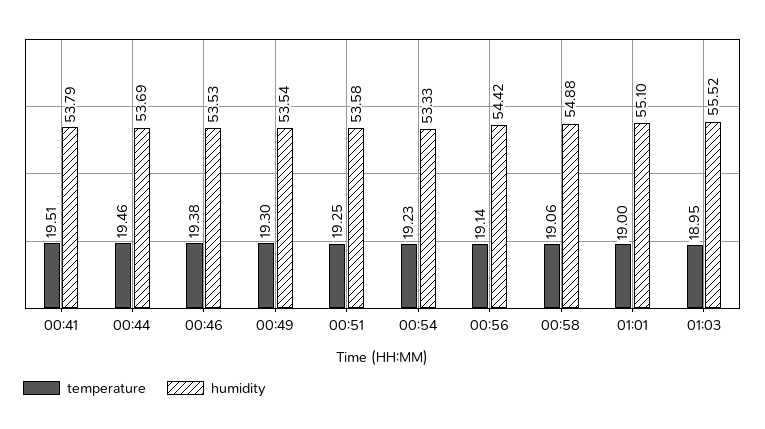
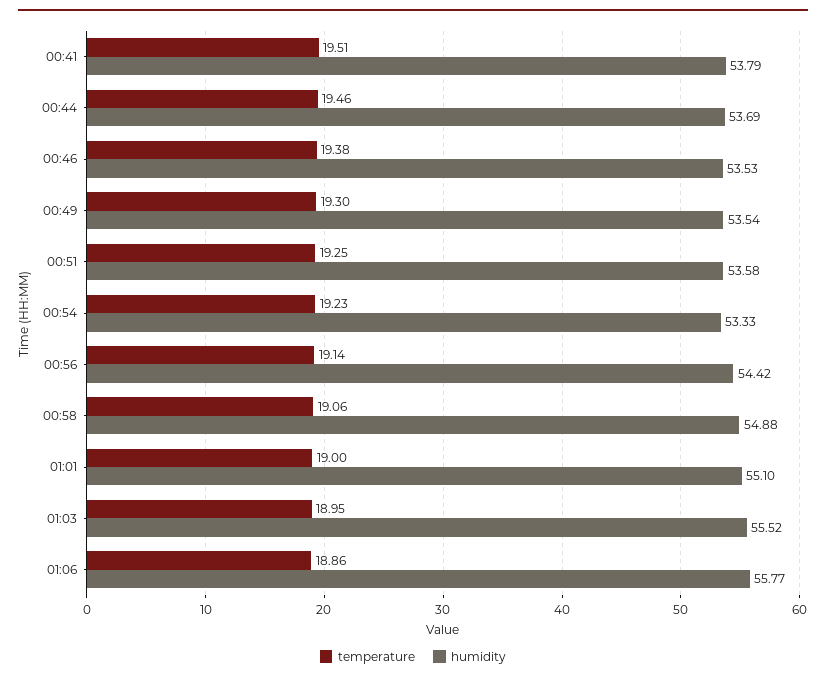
temperature, 01:06: none -> 18.86
humidity, 01:06: none -> 55.77

